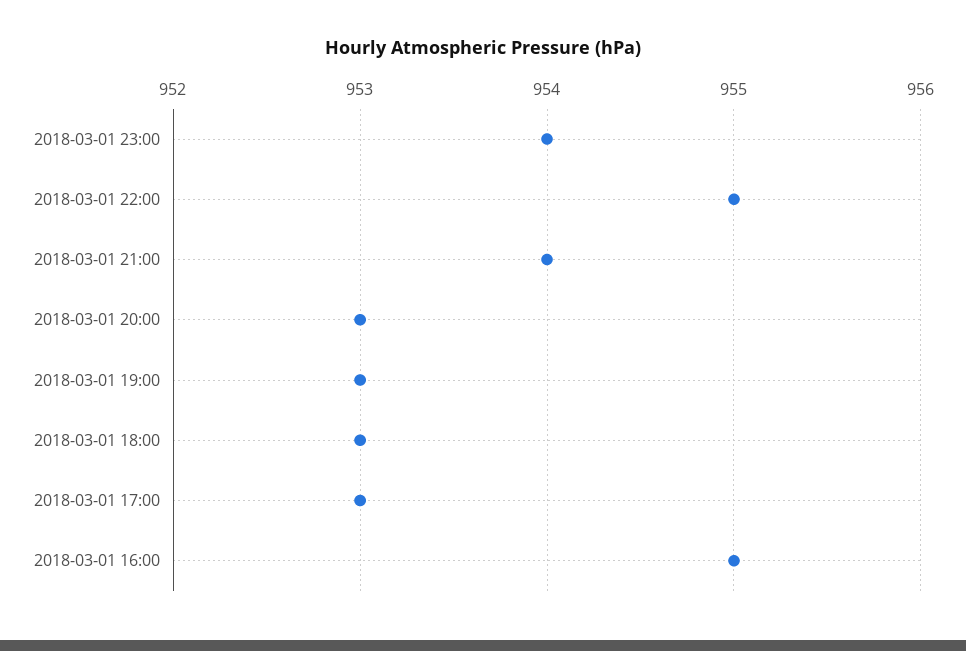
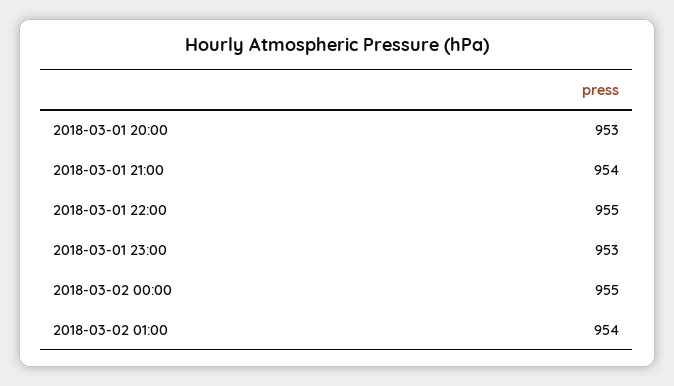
2018-03-01 23:00: 954 -> 953
2018-03-01 19:00: 953 -> none
2018-03-01 18:00: 953 -> none
2018-03-01 17:00: 953 -> none
2018-03-01 16:00: 955 -> none
2018-03-02 00:00: none -> 955
2018-03-02 01:00: none -> 954

